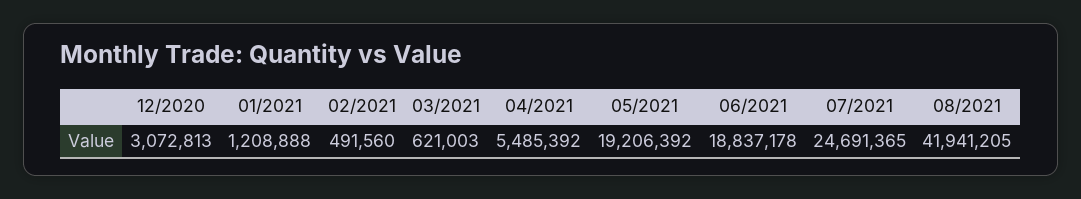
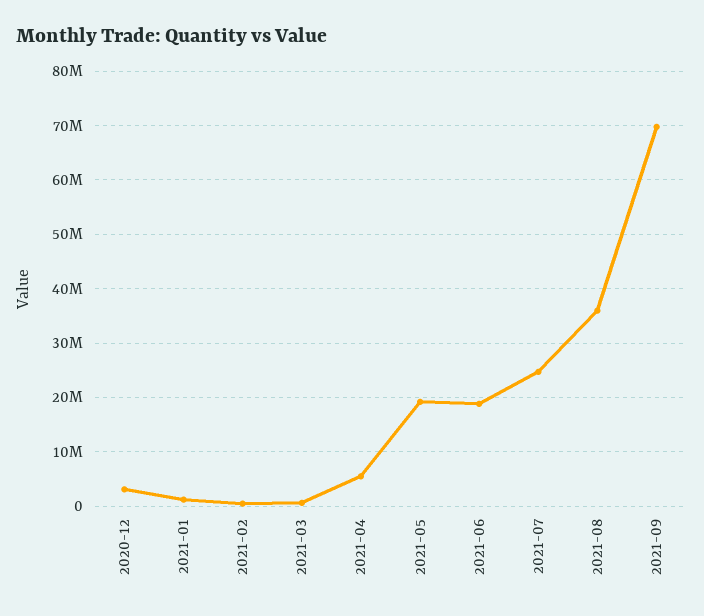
08/2021: 41941205 -> 36000000
2021-09: none -> 70000000

